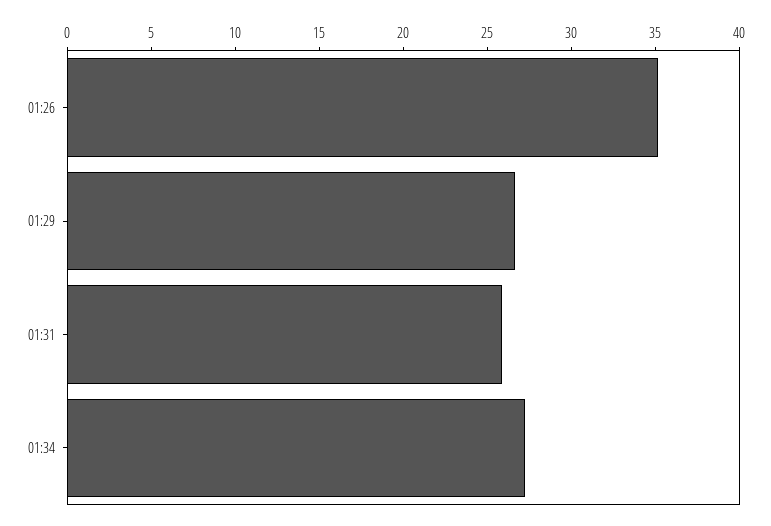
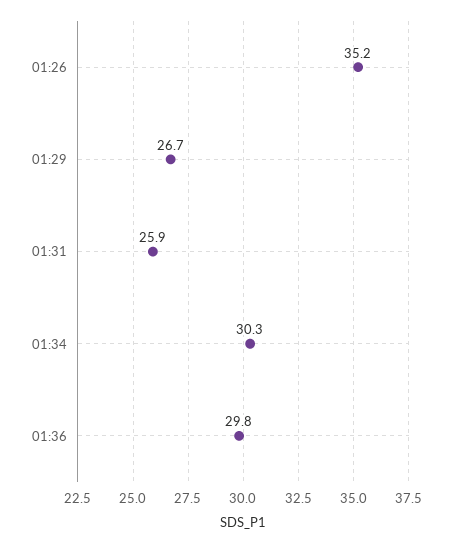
01:34: 27 -> 30.3
01:36: none -> 29.8

